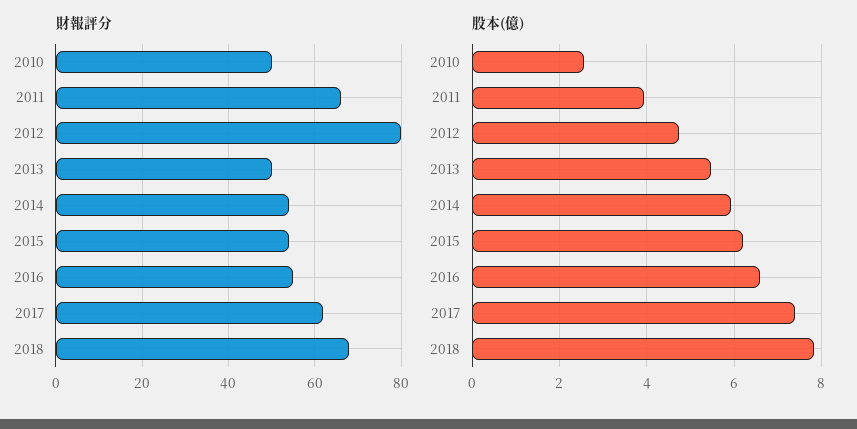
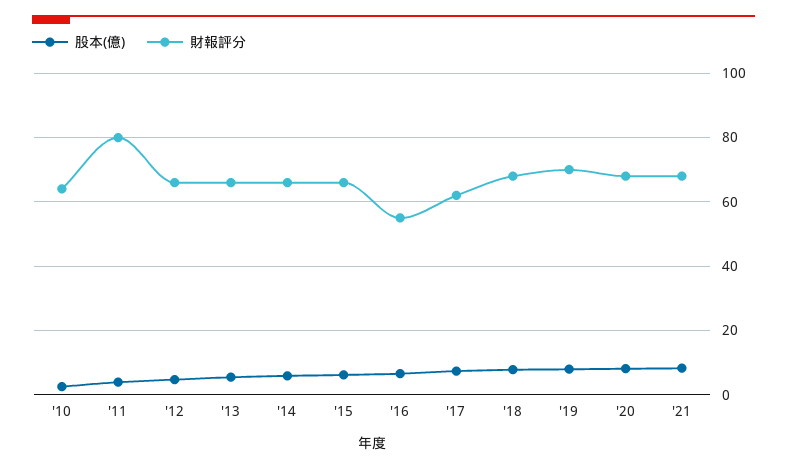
財報評分, 2010: 50 -> 64
財報評分, 2011: 65 -> 80
財報評分, 2012: 80 -> 66
財報評分, 2013: 50 -> 66
財報評分, 2014: 55 -> 66
財報評分, 2015: 55 -> 66
股本(億), '19: none -> 8
財報評分, '19: none -> 70
股本(億), '20: none -> 8
財報評分, '20: none -> 68
股本(億), '21: none -> 8
財報評分, '21: none -> 68

